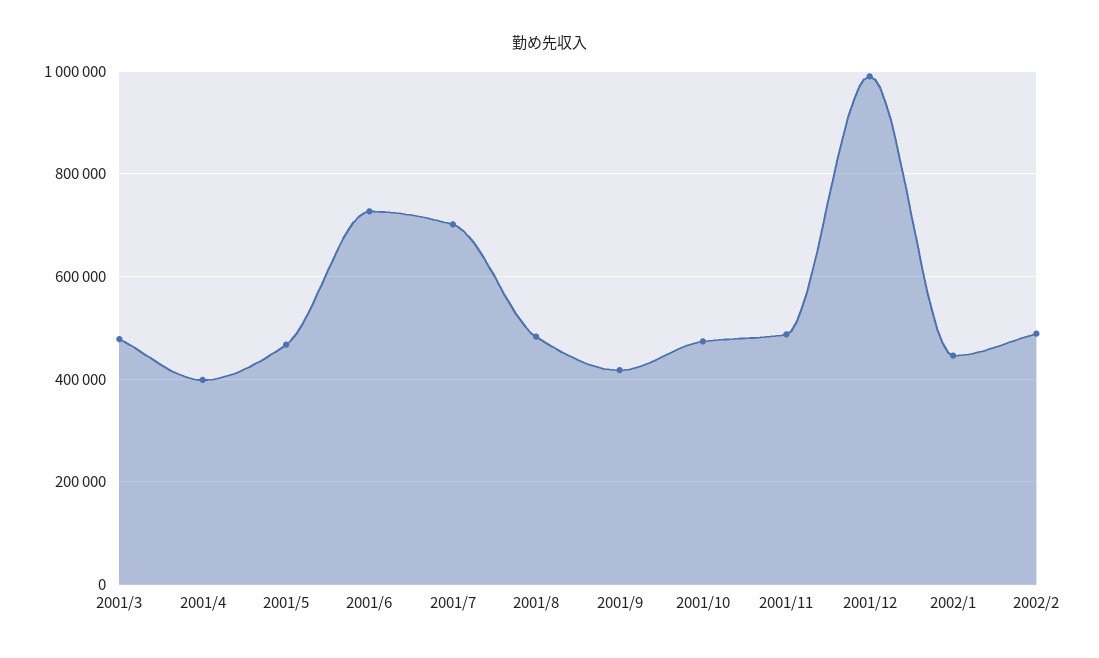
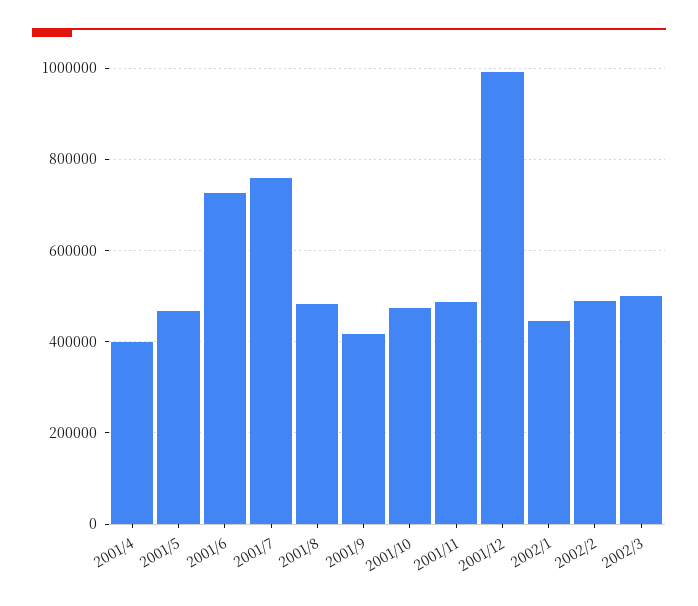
2001/3: 480000 -> none
2001/7: 700000 -> 760000
2002/3: none -> 500000

